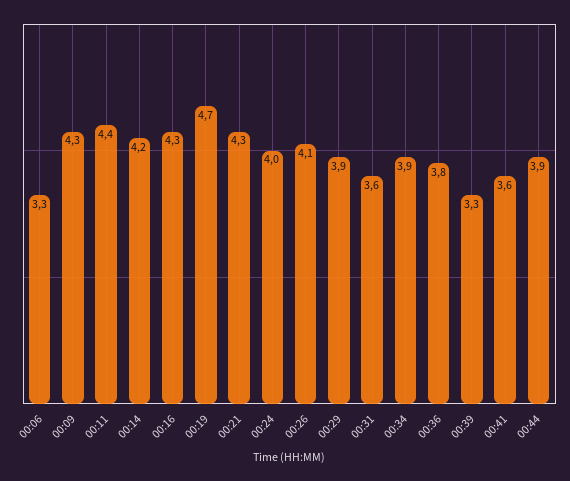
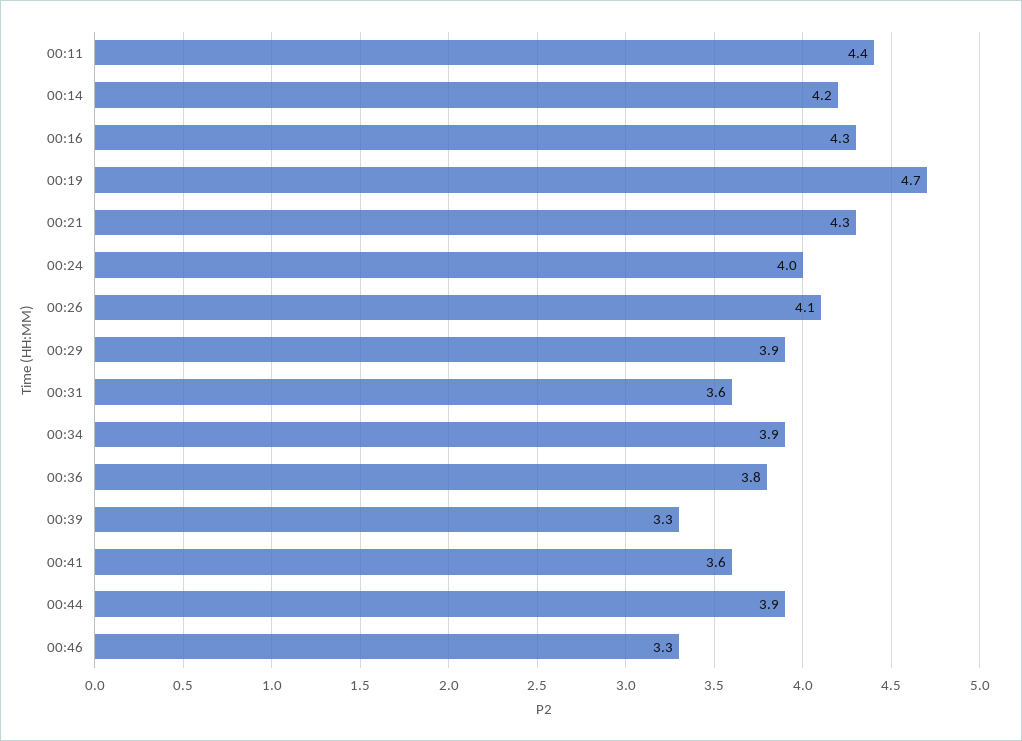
00:06: 3.3 -> none
00:09: 4.3 -> none
00:46: none -> 3.3

